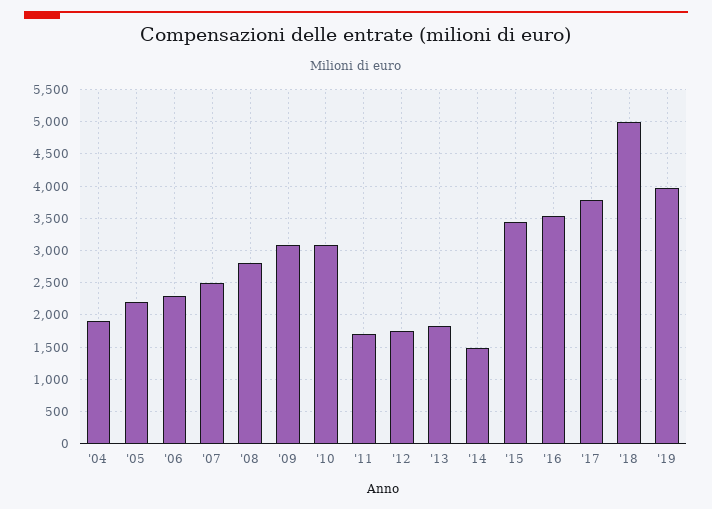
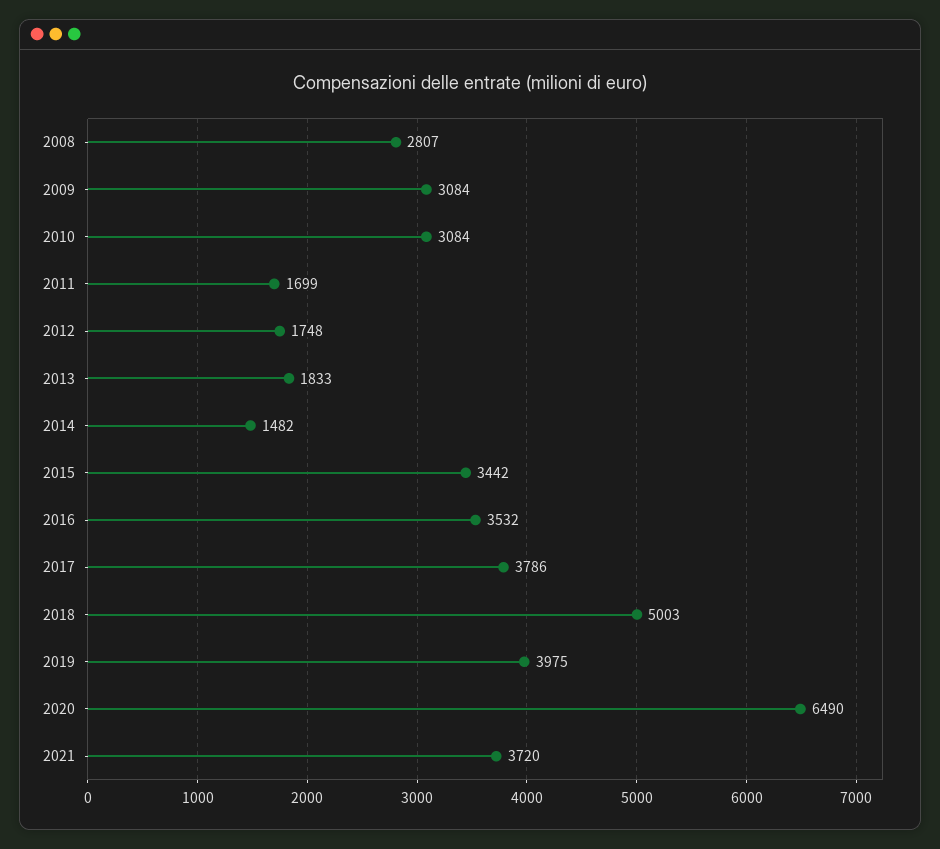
'04: 1900 -> none
'05: 2200 -> none
'06: 2300 -> none
'07: 2500 -> none
2020: none -> 6490
2021: none -> 3720

